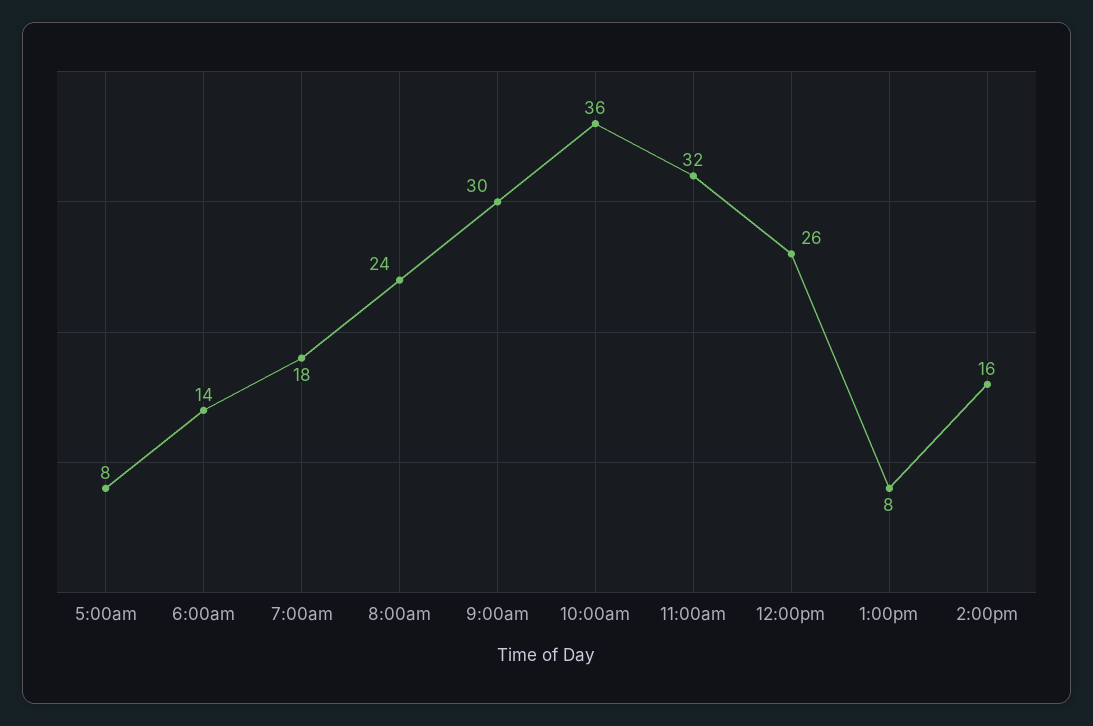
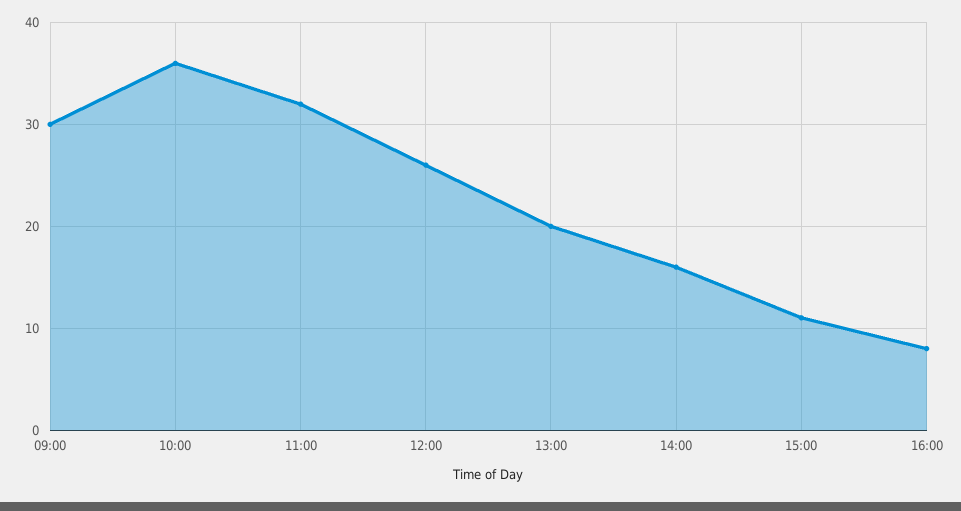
5:00am: 8 -> none
6:00am: 14 -> none
7:00am: 18 -> none
8:00am: 24 -> none
1:00pm: 8 -> 20
15:00: none -> 11
16:00: none -> 8

